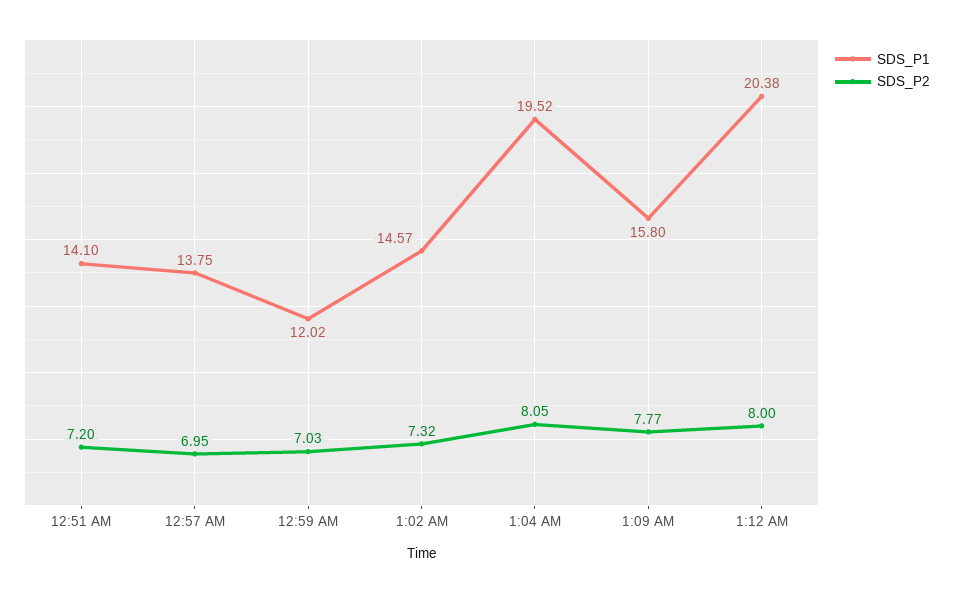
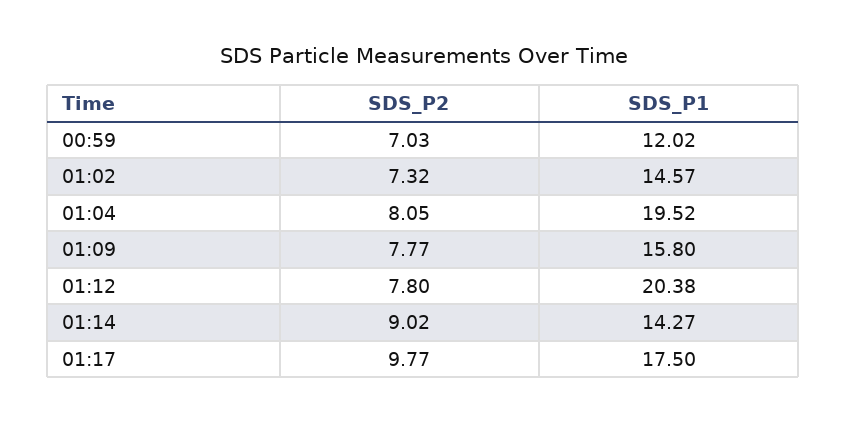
SDS_P1, 12:51 AM: 14.1 -> none
SDS_P2, 12:51 AM: 7.2 -> none
SDS_P1, 12:57 AM: 13.75 -> none
SDS_P2, 12:57 AM: 6.95 -> none
SDS_P2, 1:12 AM: 8 -> 7.8
SDS_P2, 01:14: none -> 9.02
SDS_P1, 01:14: none -> 14.27
SDS_P2, 01:17: none -> 9.77
SDS_P1, 01:17: none -> 17.5

